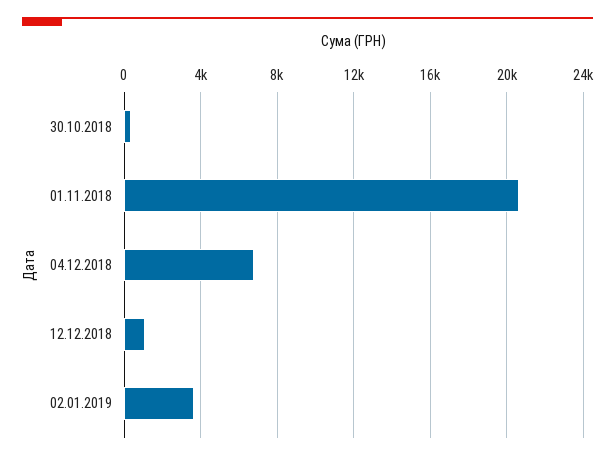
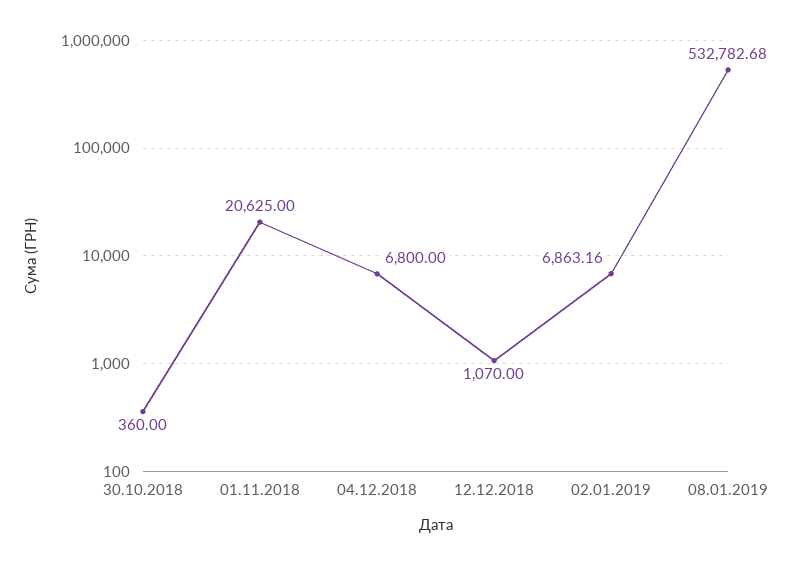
02.01.2019: 3500 -> 6863.16
08.01.2019: none -> 532782.68

